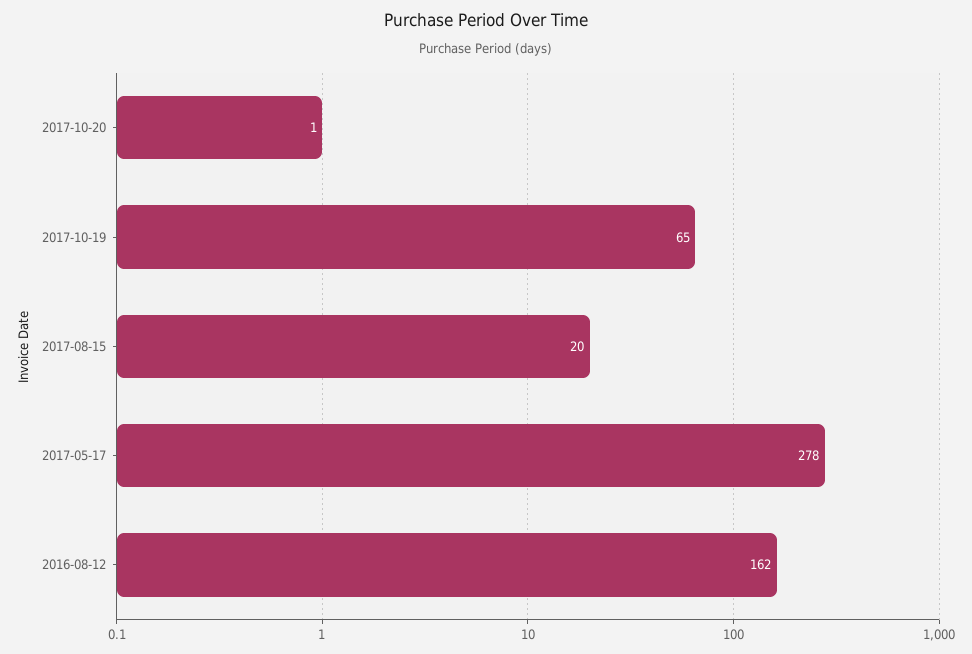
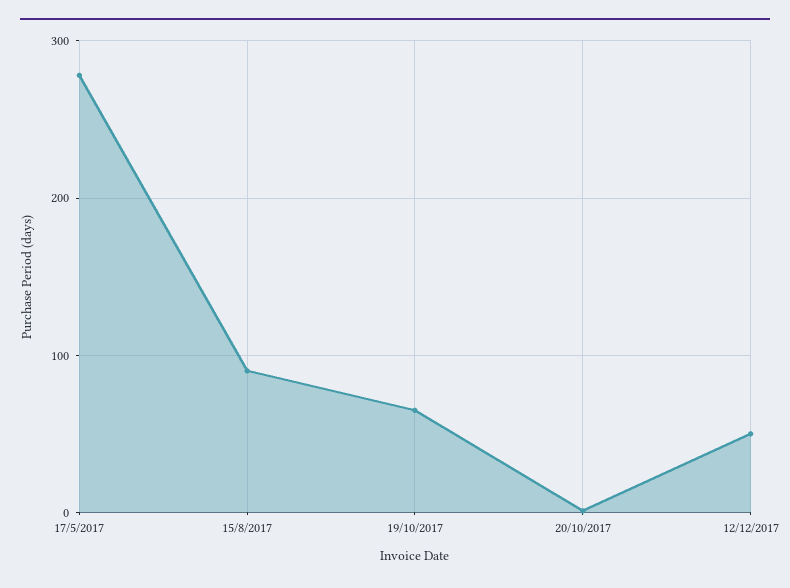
2017-08-15: 20 -> 90
2016-08-12: 162 -> none
12/12/2017: none -> 50

